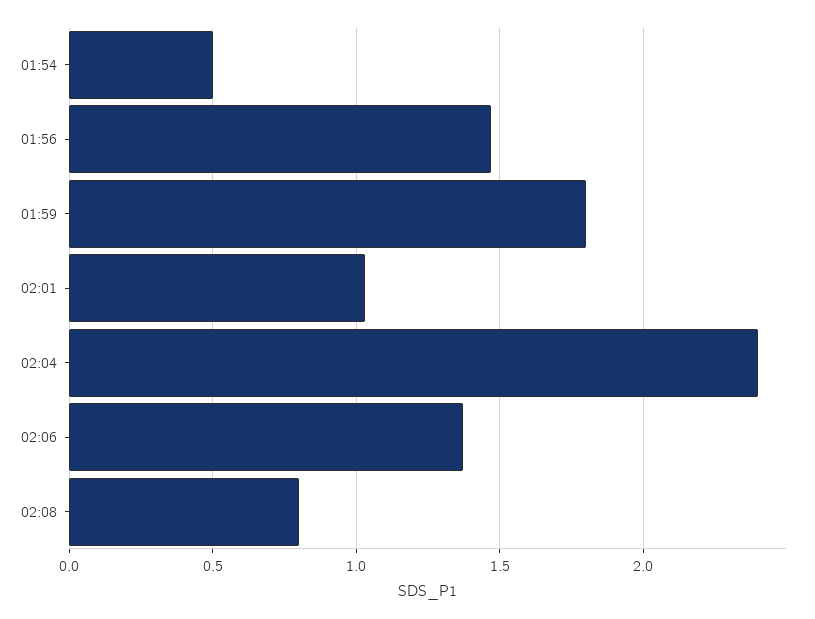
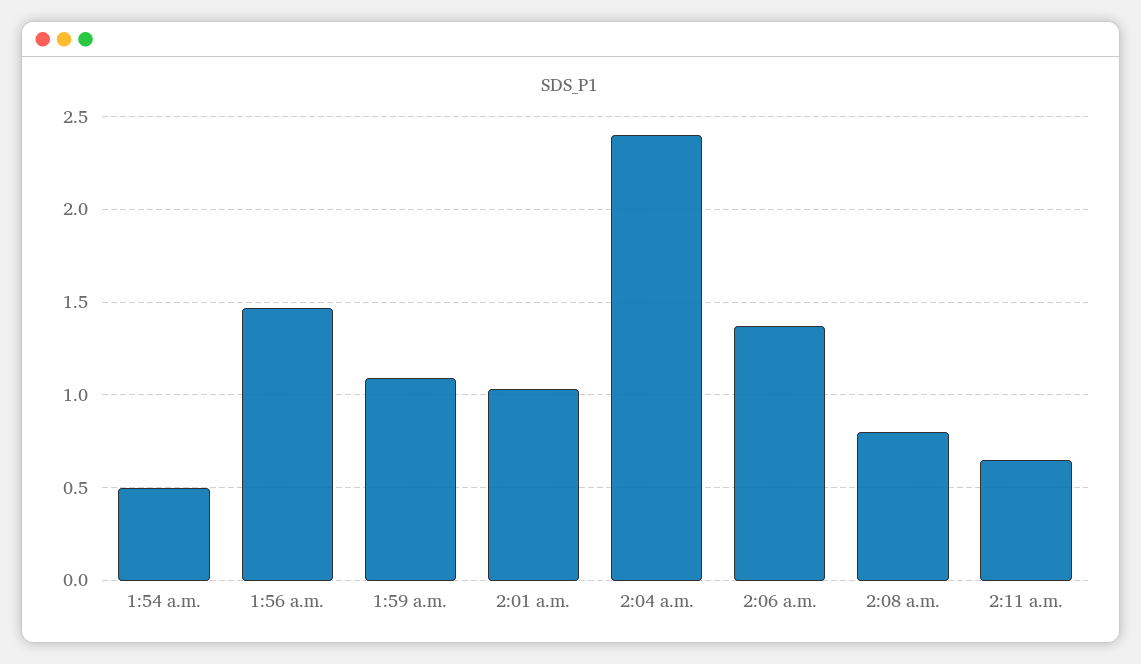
01:59: 1.8 -> 1.1
2:11 a.m.: none -> 0.65

